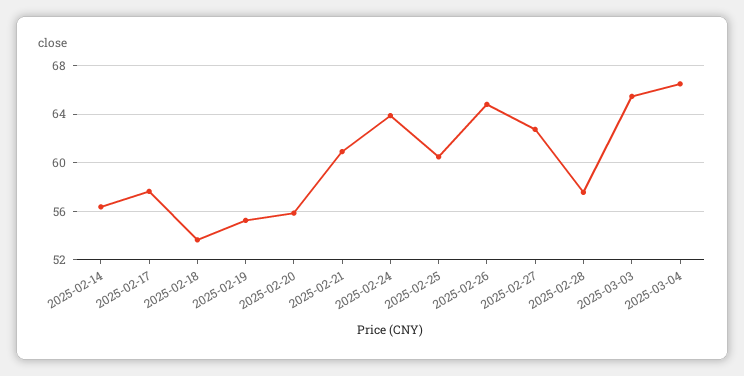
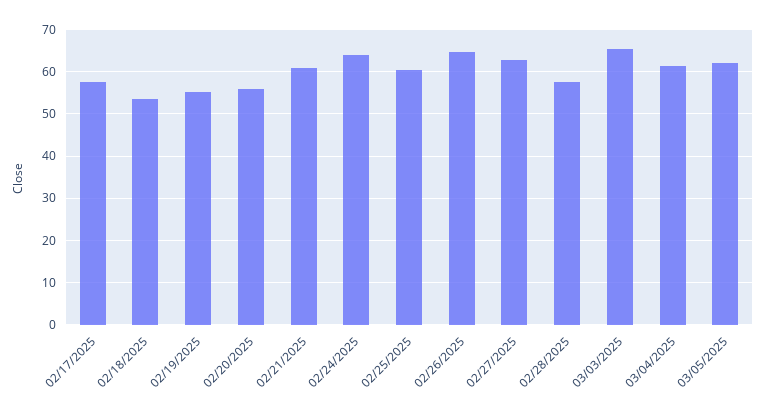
2025-02-14: 56.5 -> none
2025-03-04: 66.5 -> 62
03/05/2025: none -> 62

